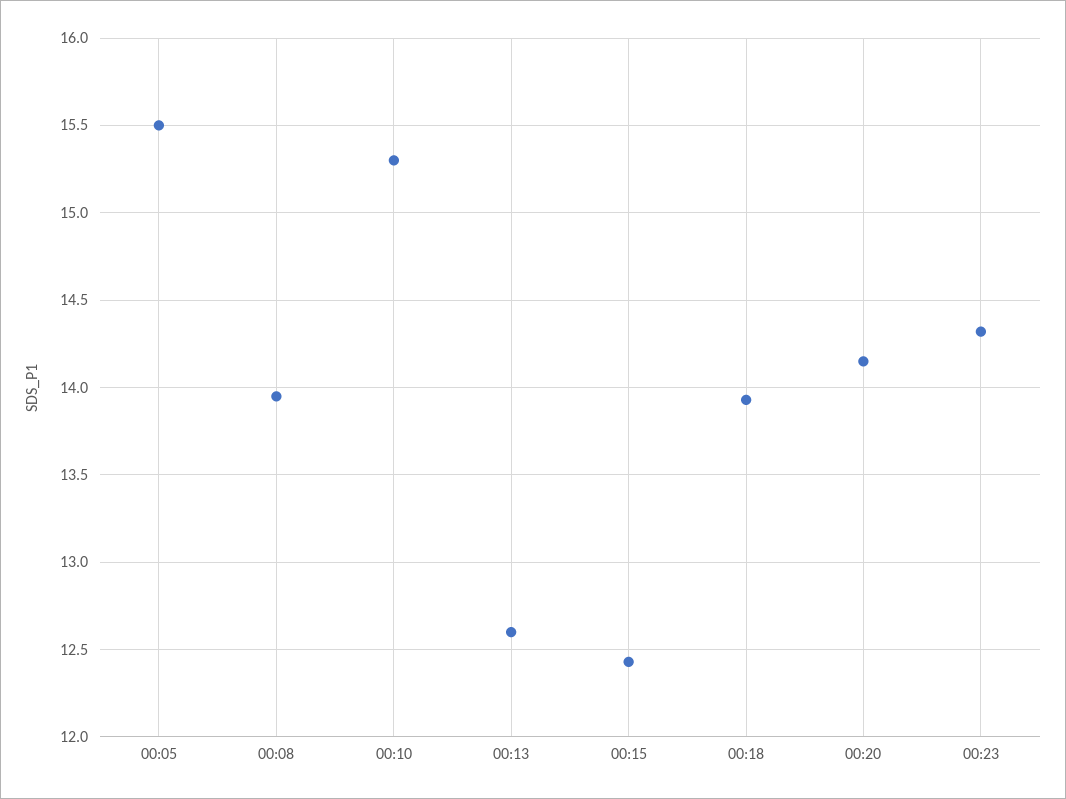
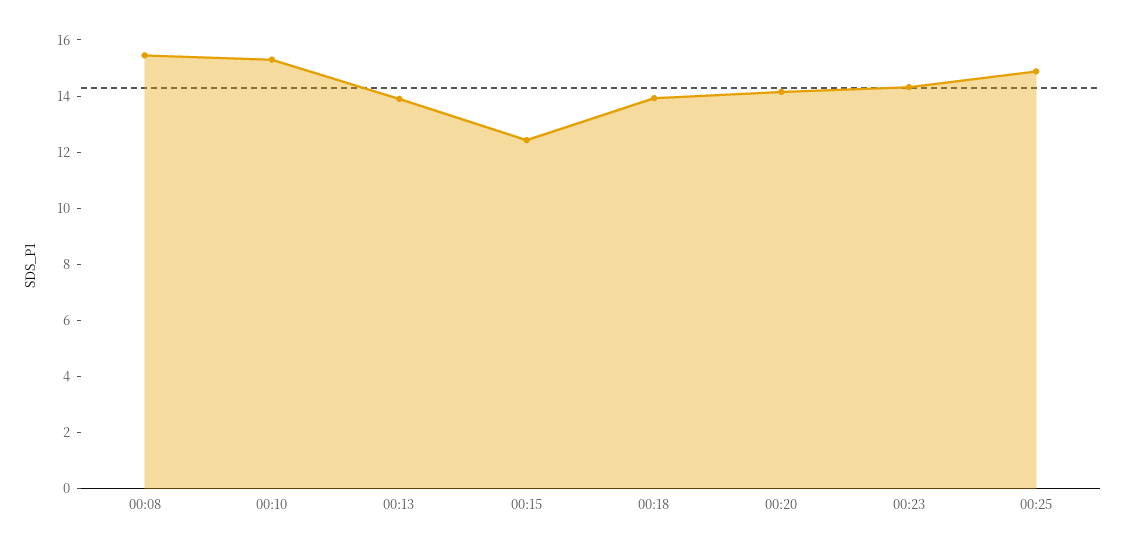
00:05: 15.5 -> none
00:08: 13.95 -> 15.5
00:13: 12.6 -> 14
00:25: none -> 15

